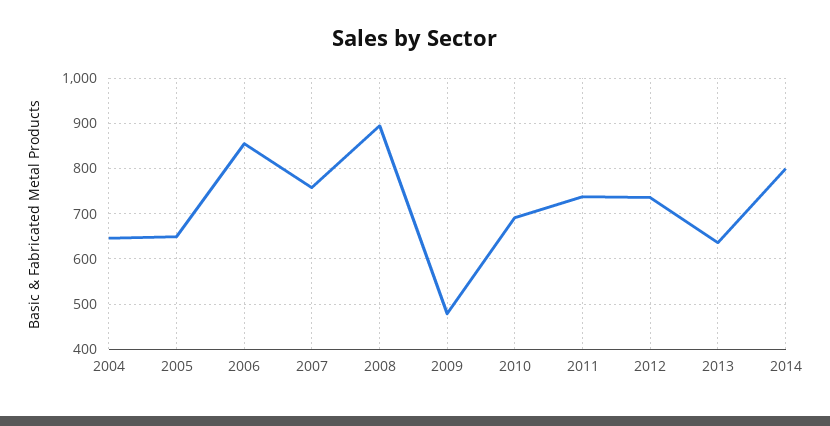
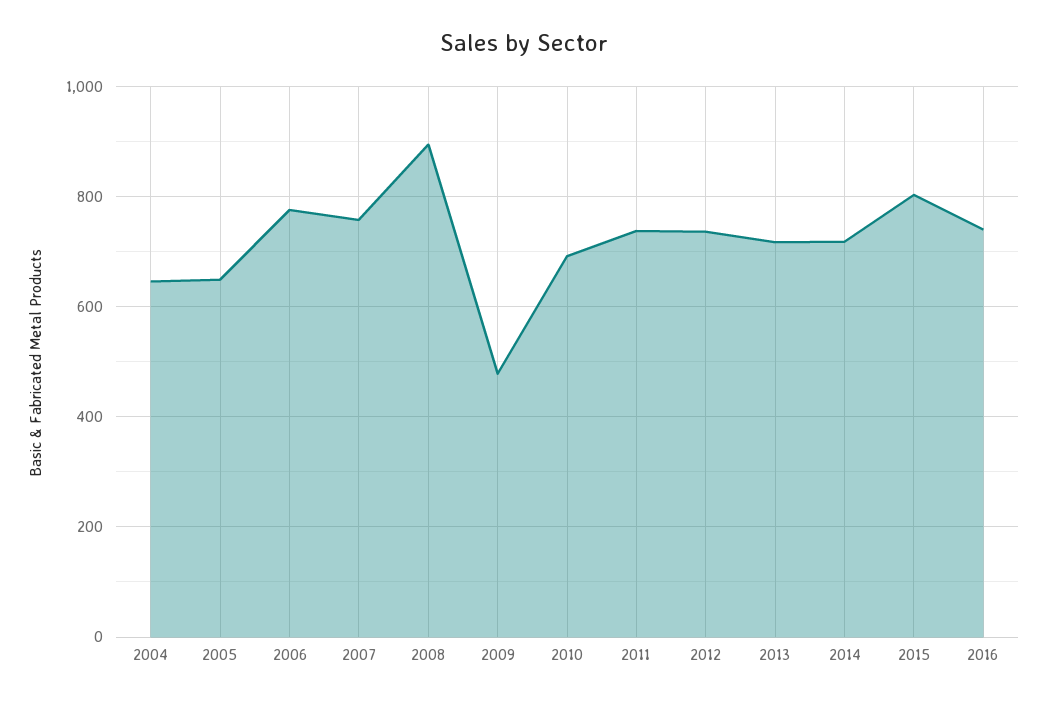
2006: 860 -> 780
2013: 640 -> 720
2014: 800 -> 720
2015: none -> 800
2016: none -> 740

